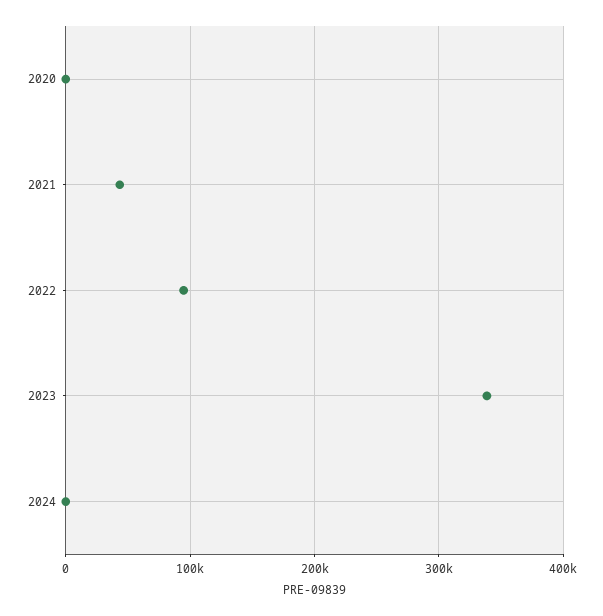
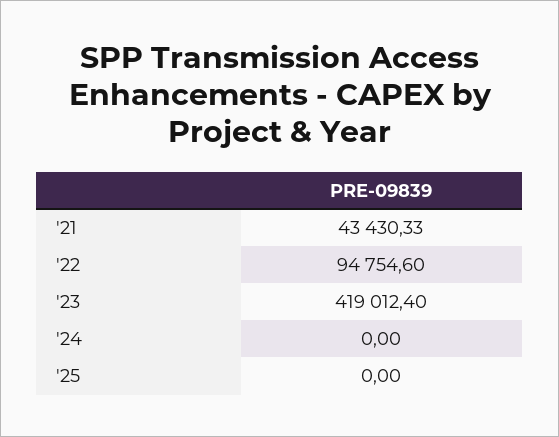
2020: 0 -> none
2023: 340000 -> 419012.4
'25: none -> 0

